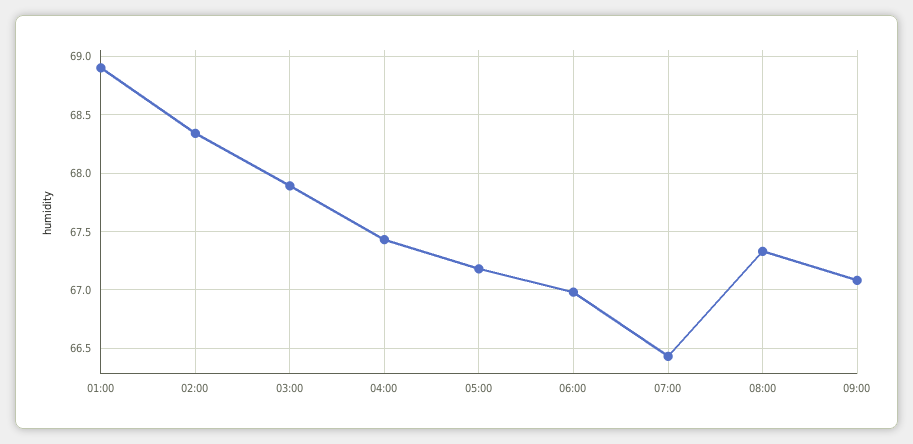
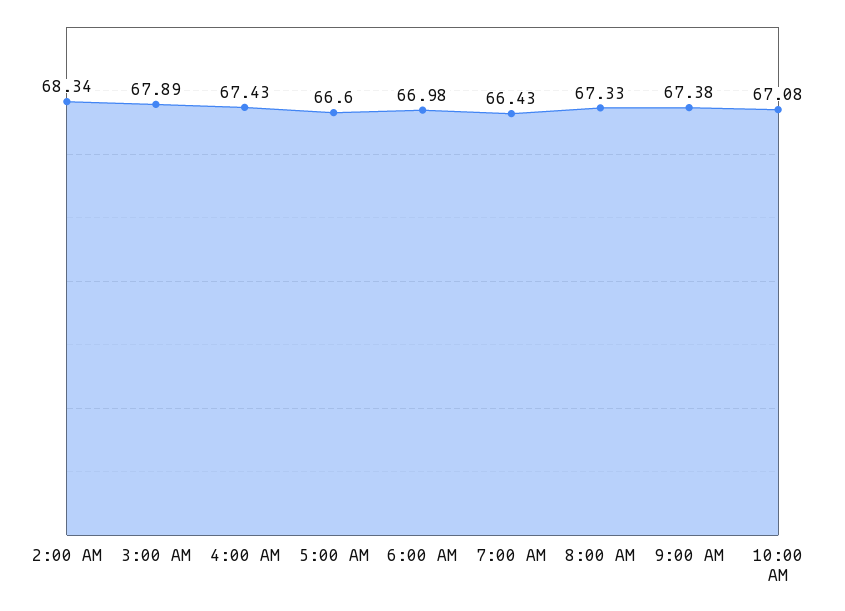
01:00: 68.9 -> none
05:00: 67.2 -> 66.6
09:00: 67.1 -> 67.38
10:00 AM: none -> 67.08

